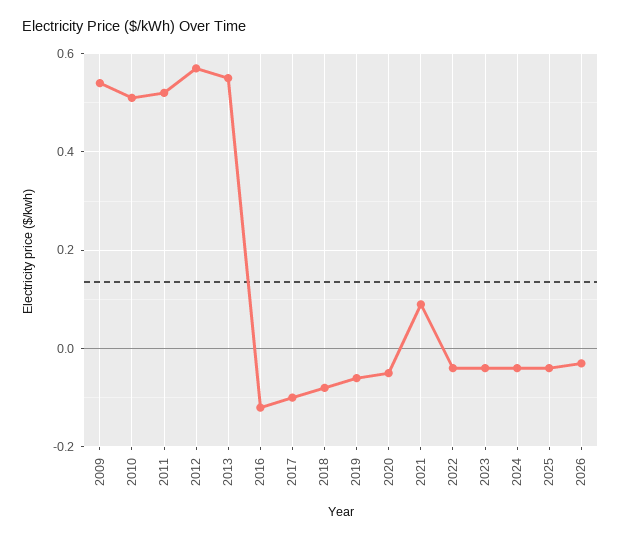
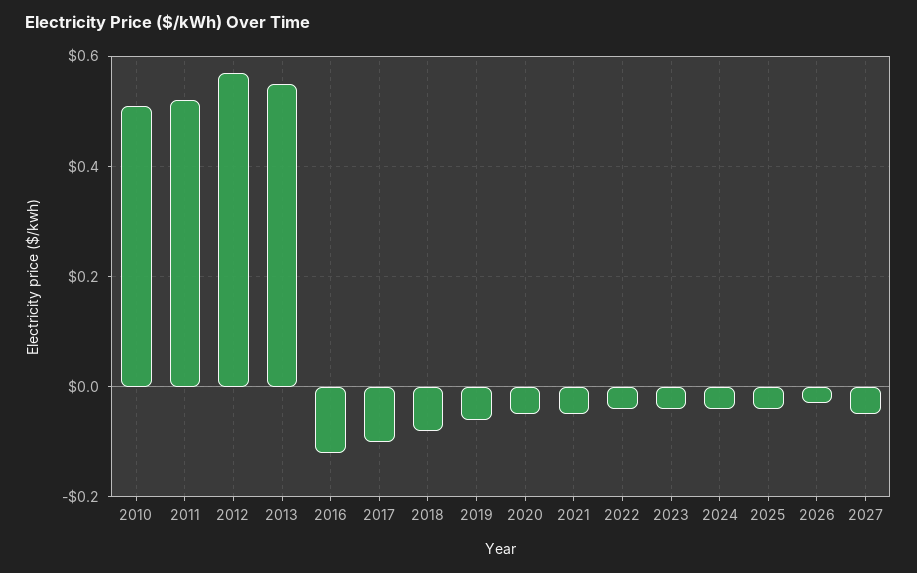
2009: 0.55 -> none
2021: 0.1 -> -0.05
2027: none -> -0.05

